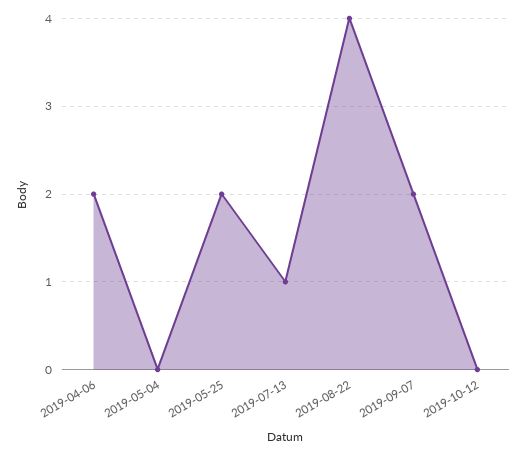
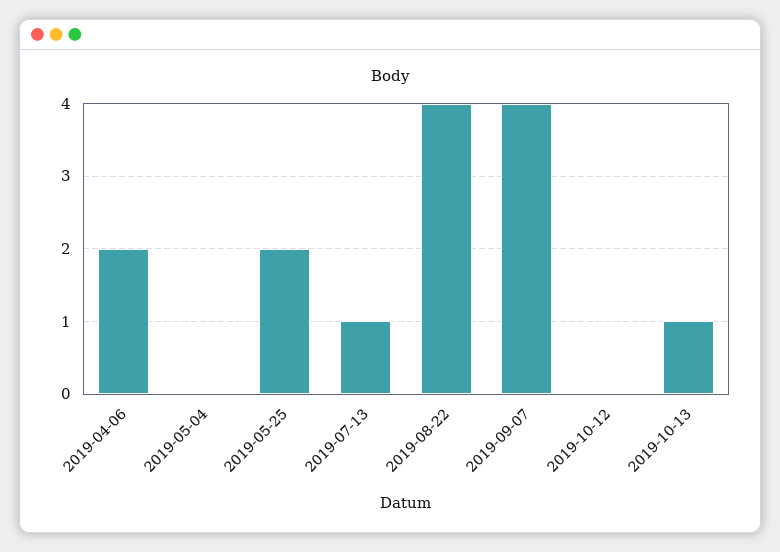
2019-09-07: 2 -> 4
2019-10-13: none -> 1

